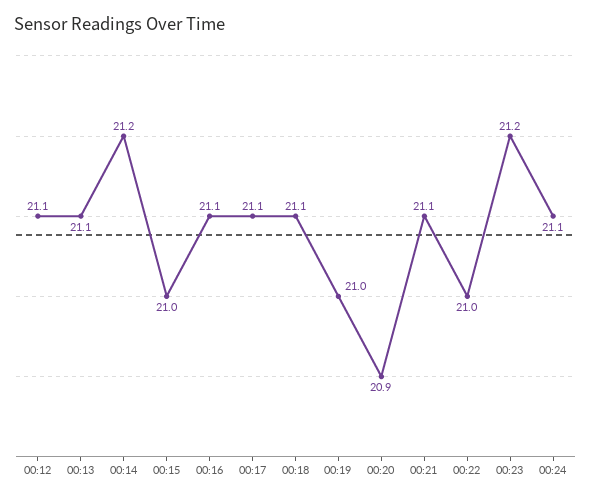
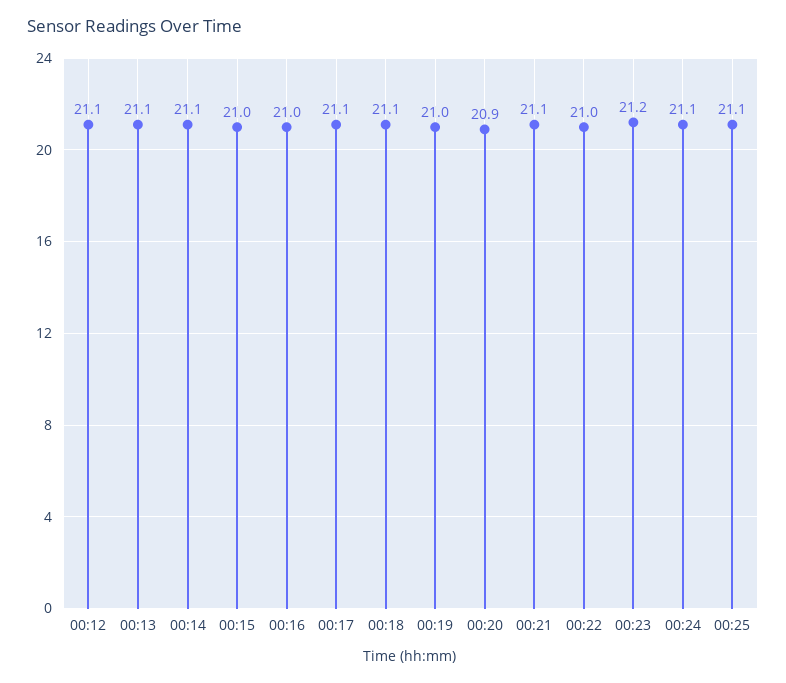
00:14: 21.2 -> 21.1
00:16: 21.1 -> 21
00:25: none -> 21.1

